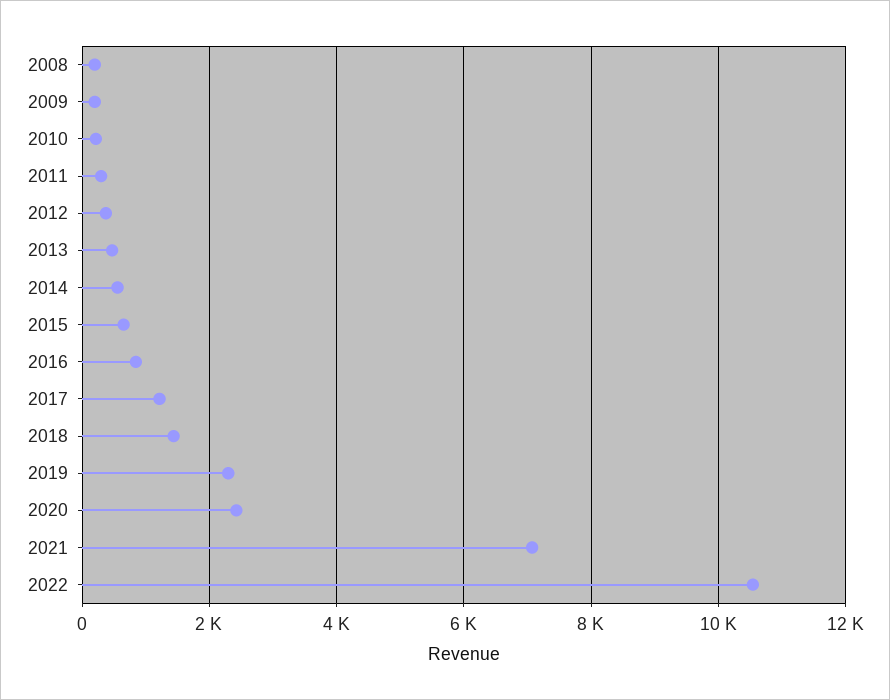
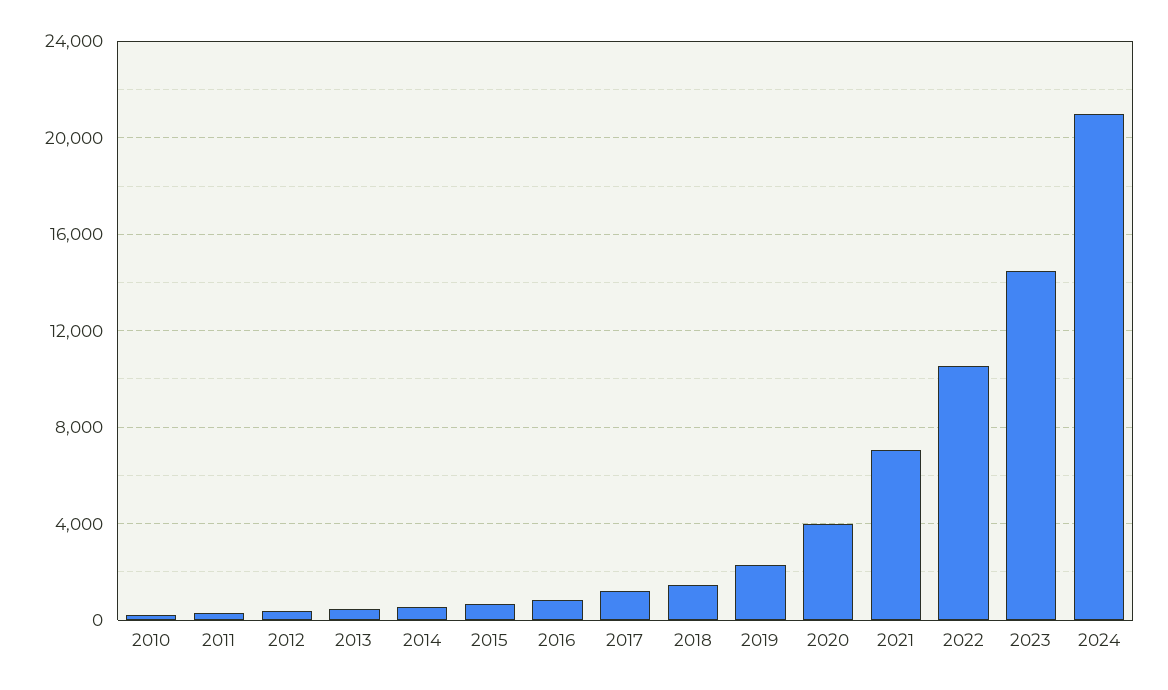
2008: 200 -> none
2009: 200 -> none
2020: 2400 -> 4000
2023: none -> 14500
2024: none -> 21000

